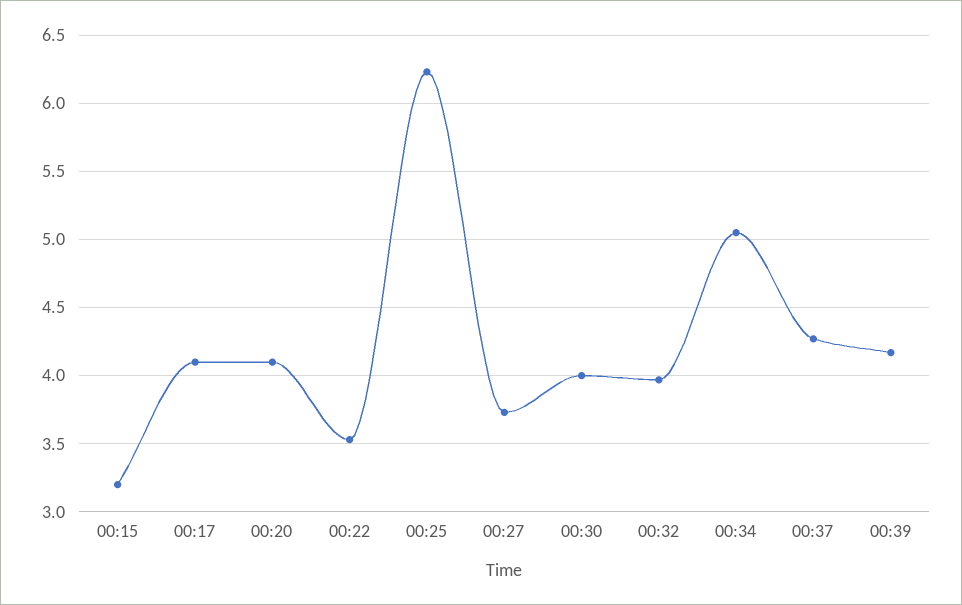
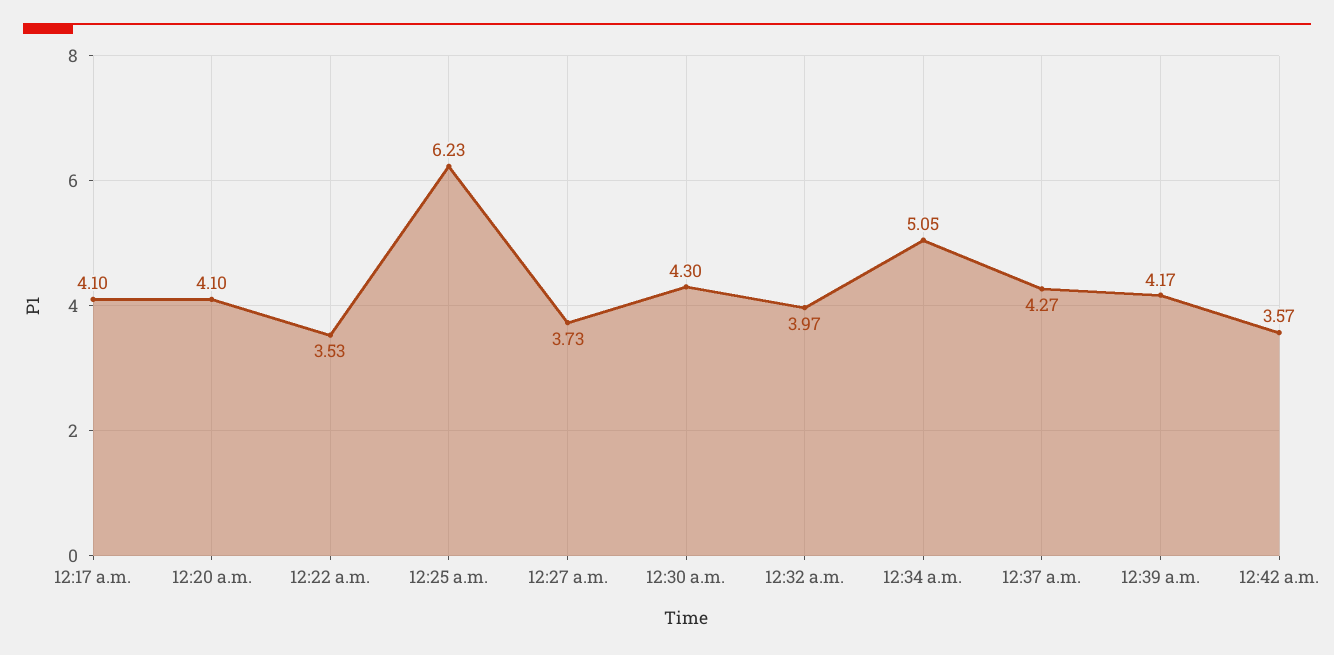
00:15: 3.2 -> none
00:30: 4 -> 4.3
12:42 a.m.: none -> 3.57

